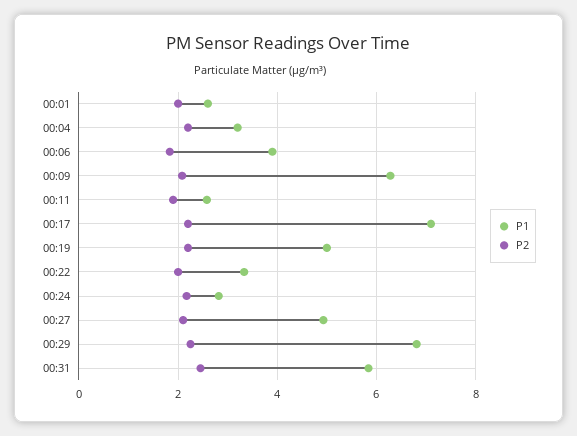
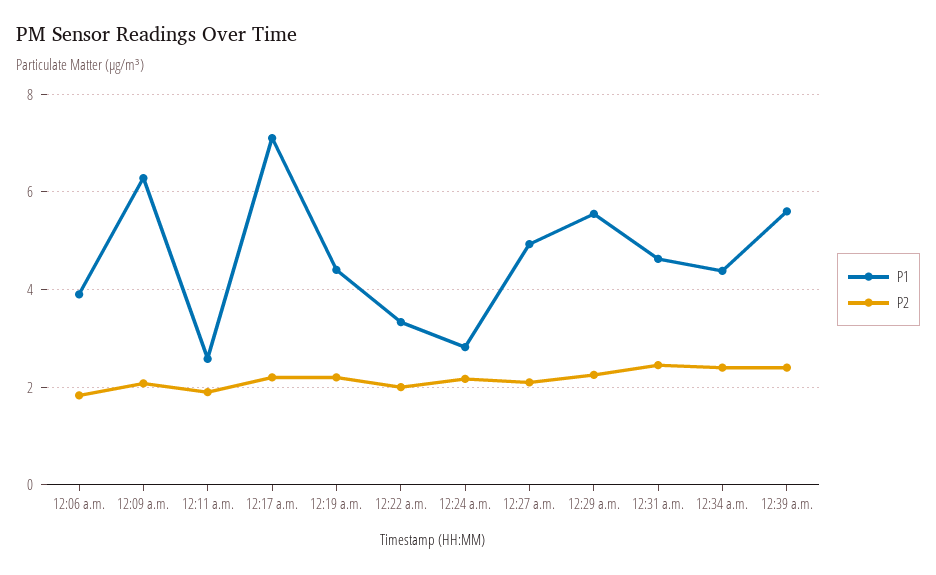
P1, 00:01: 2.6 -> none
P2, 00:01: 2 -> none
P1, 00:04: 3.2 -> none
P2, 00:04: 2.2 -> none
P1, 00:19: 5 -> 4.4
P1, 00:29: 6.8 -> 5.6
P1, 00:31: 5.8 -> 4.6
P1, 12:34 a.m.: none -> 4.4
P2, 12:34 a.m.: none -> 2.4
P1, 12:39 a.m.: none -> 5.6
P2, 12:39 a.m.: none -> 2.4

